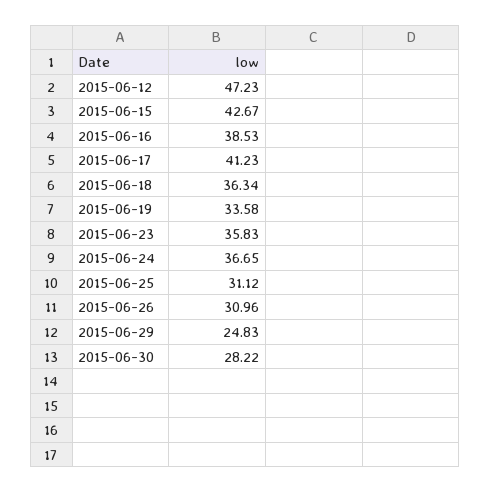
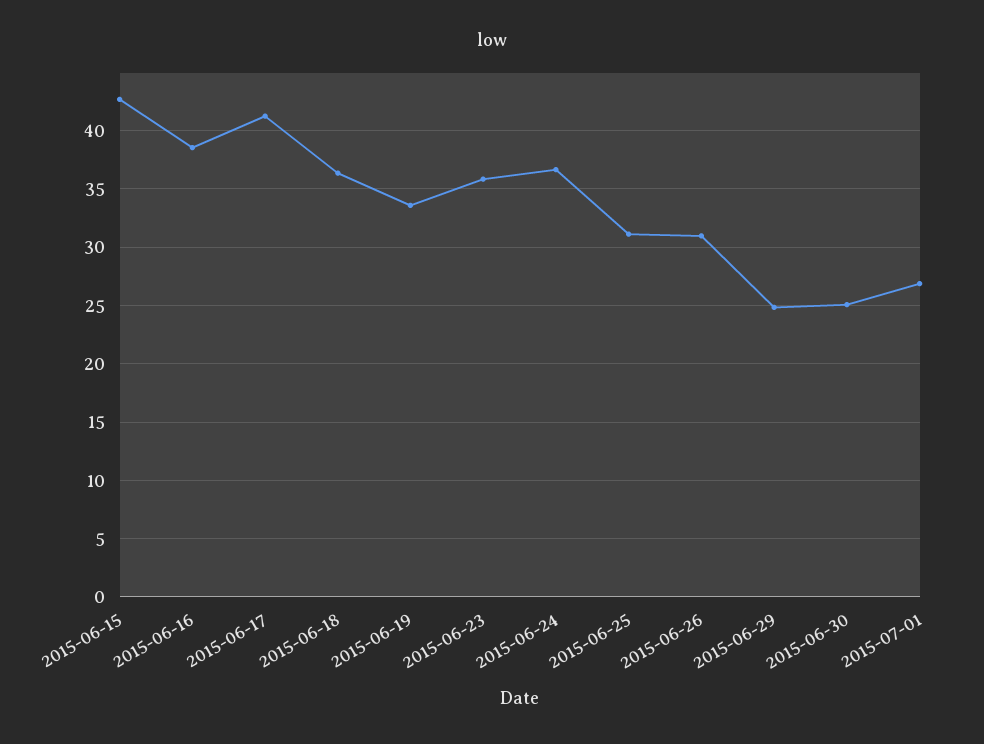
2015-06-12: 47.23 -> none
2015-06-30: 28.22 -> 25
2015-07-01: none -> 27

